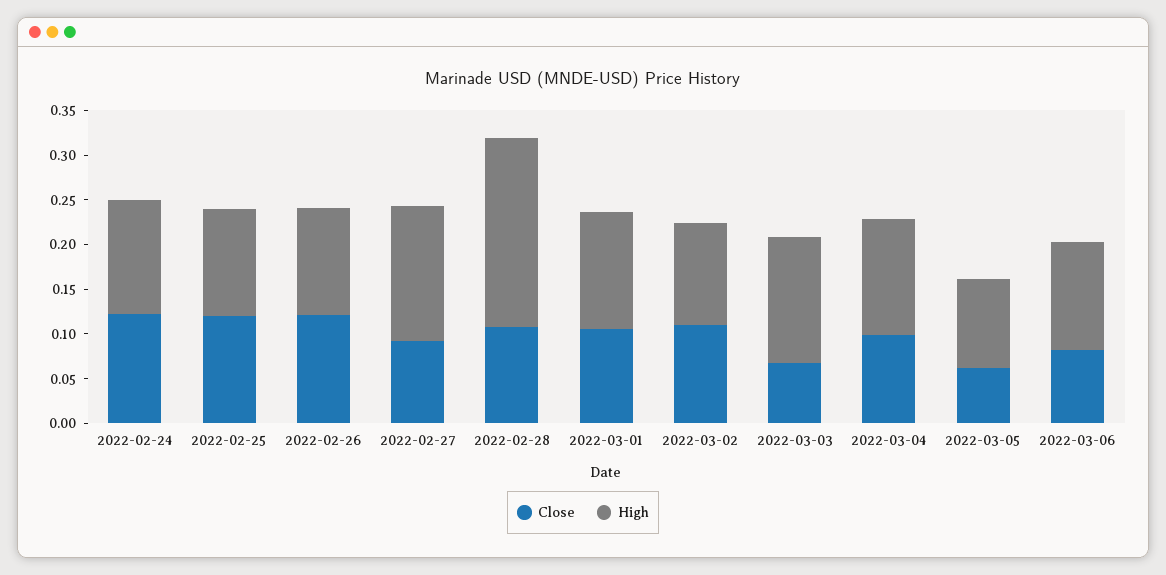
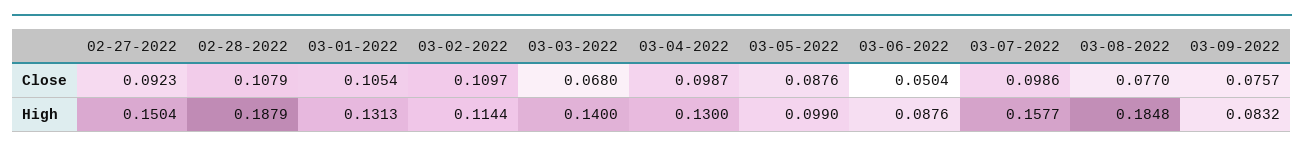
Close, 2022-02-24: 0.12 -> none
High, 2022-02-24: 0.13 -> none
Close, 2022-02-25: 0.12 -> none
High, 2022-02-25: 0.12 -> none
Close, 2022-02-26: 0.12 -> none
High, 2022-02-26: 0.12 -> none
High, 2022-02-28: 0.21 -> 0.1879
Close, 2022-03-05: 0.06 -> 0.0876
Close, 2022-03-06: 0.08 -> 0.0504
High, 2022-03-06: 0.12 -> 0.0876
Close, 03-07-2022: none -> 0.0986
Close, 03-08-2022: none -> 0.077
Close, 03-09-2022: none -> 0.0757
High, 03-07-2022: none -> 0.1577
High, 03-08-2022: none -> 0.1848
High, 03-09-2022: none -> 0.0832

